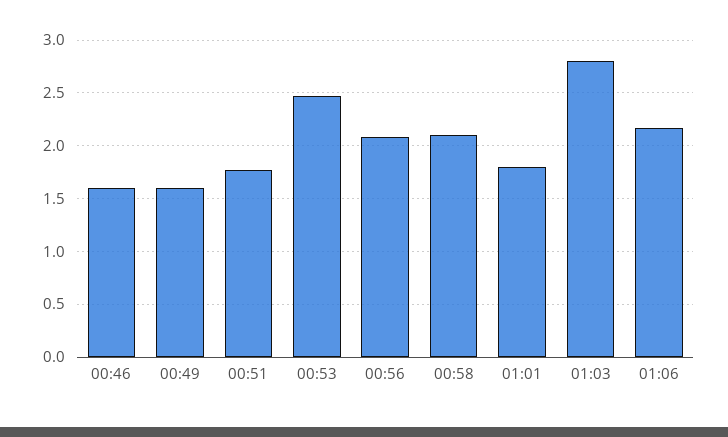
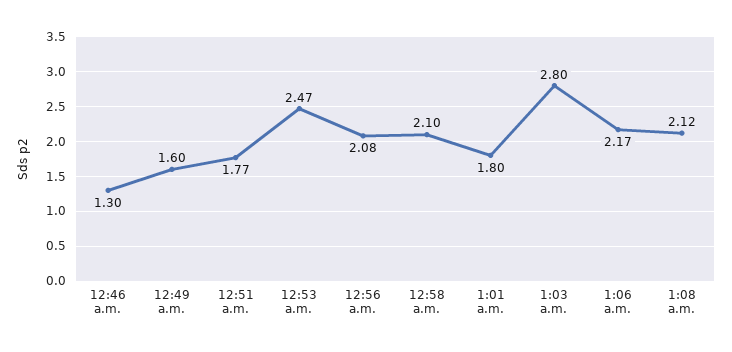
00:46: 1.6 -> 1.3
1:08 a.m.: none -> 2.12

